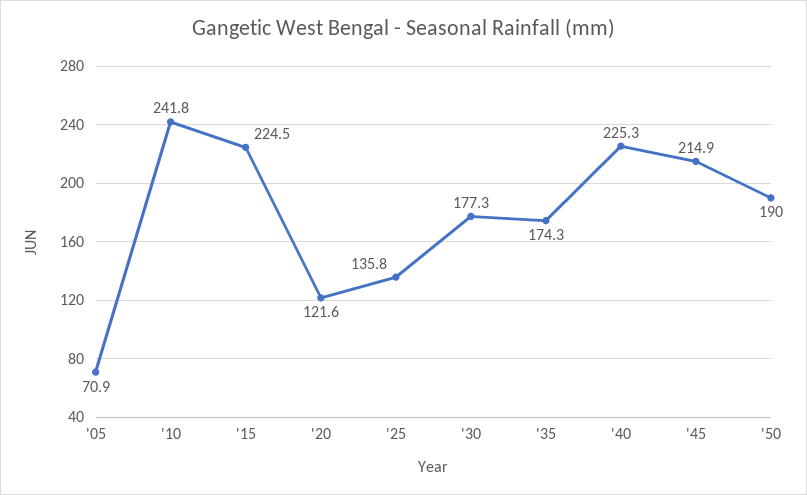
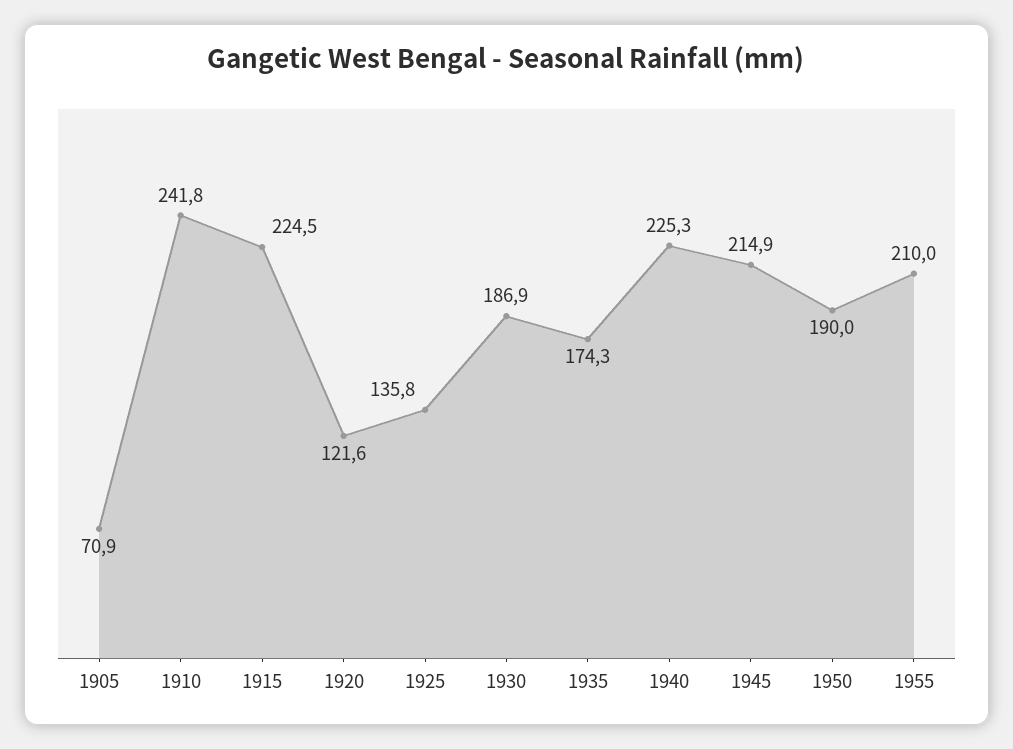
'30: 177.3 -> 186.9
1955: none -> 210

